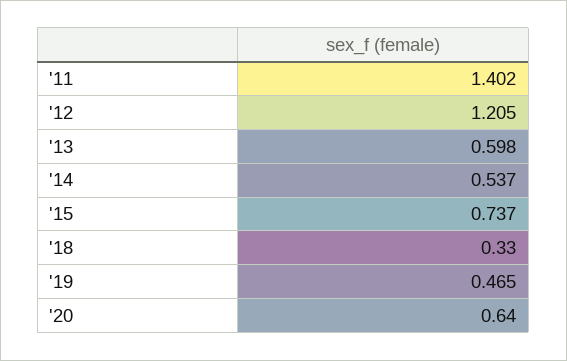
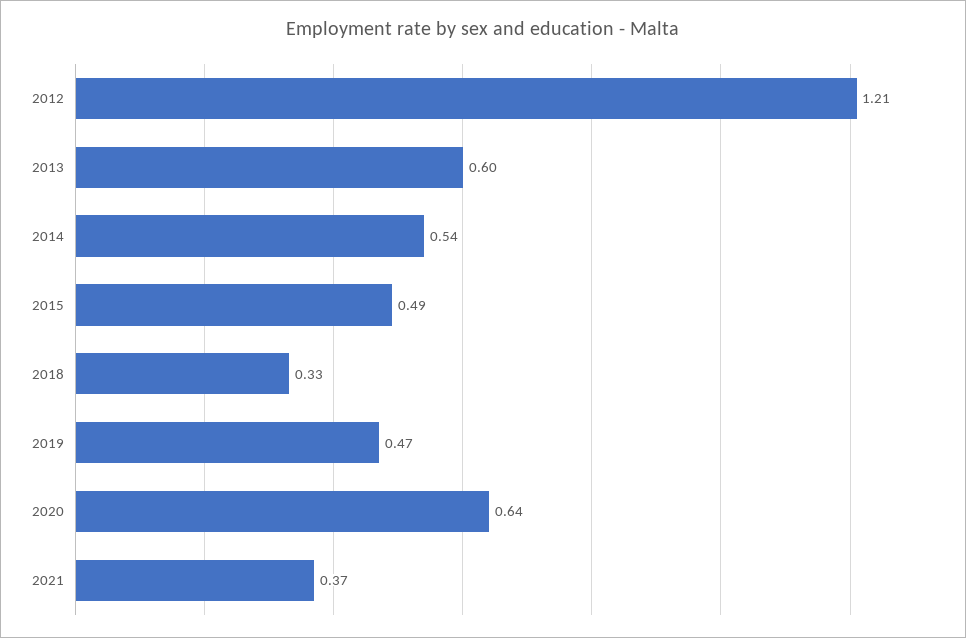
'11: 1.402 -> none
'15: 0.737 -> 0.49
2021: none -> 0.37

